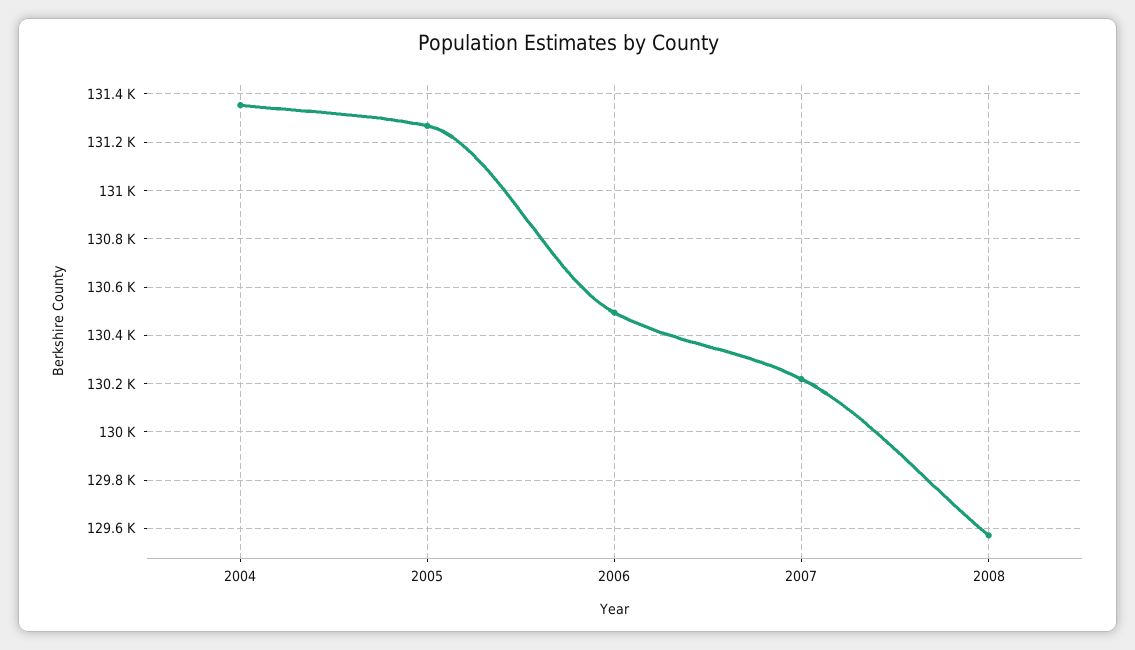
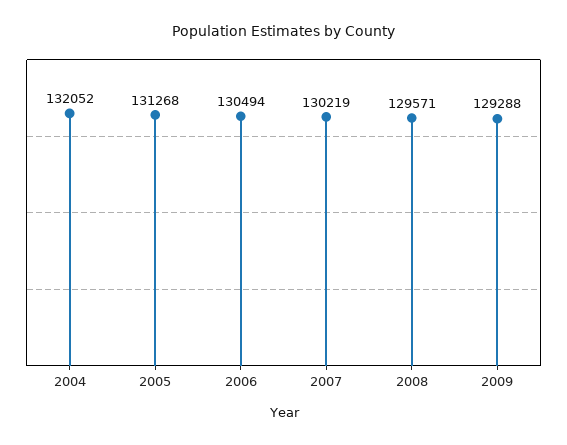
2004: 131350 -> 132052
2009: none -> 129288

